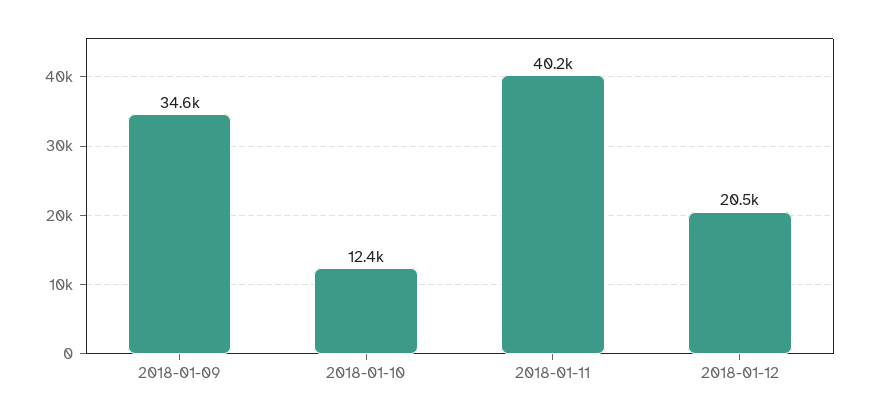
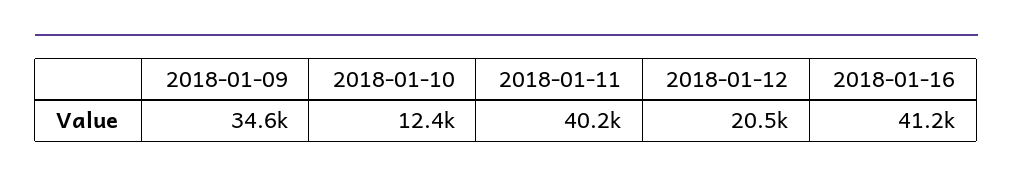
2018-01-16: none -> 41200

